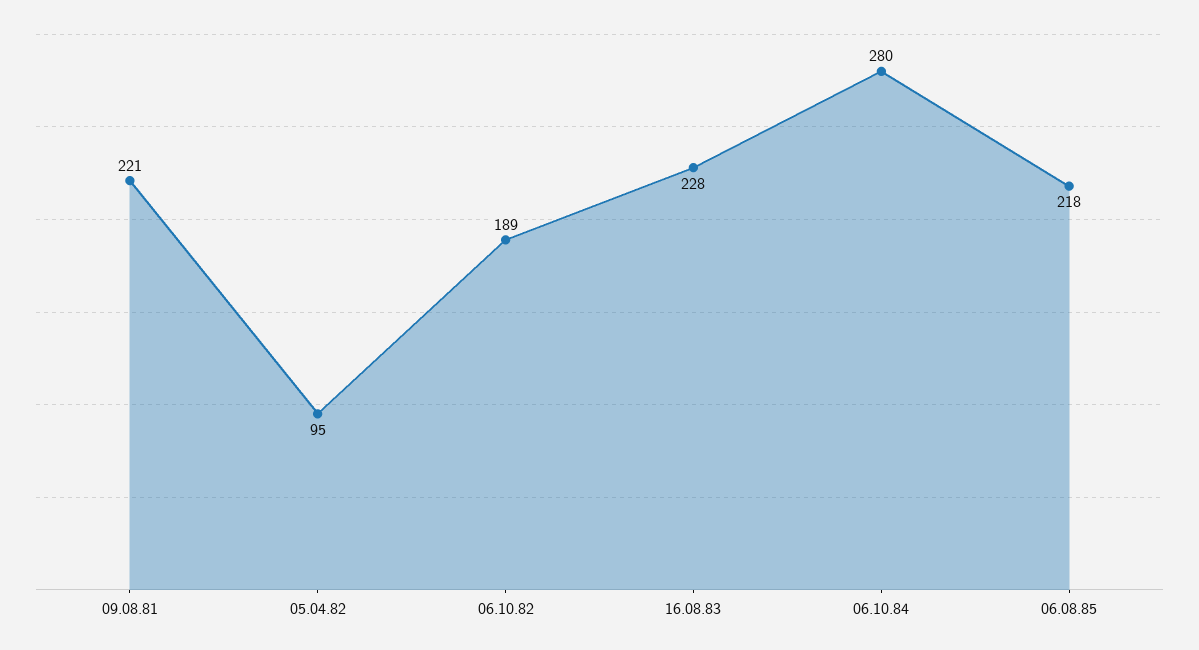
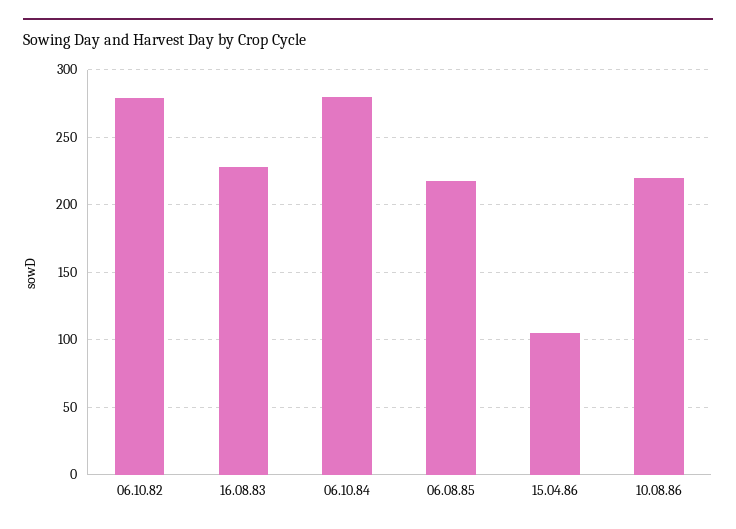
09.08.81: 221 -> none
05.04.82: 95 -> none
06.10.82: 189 -> 280
15.04.86: none -> 105
10.08.86: none -> 220

